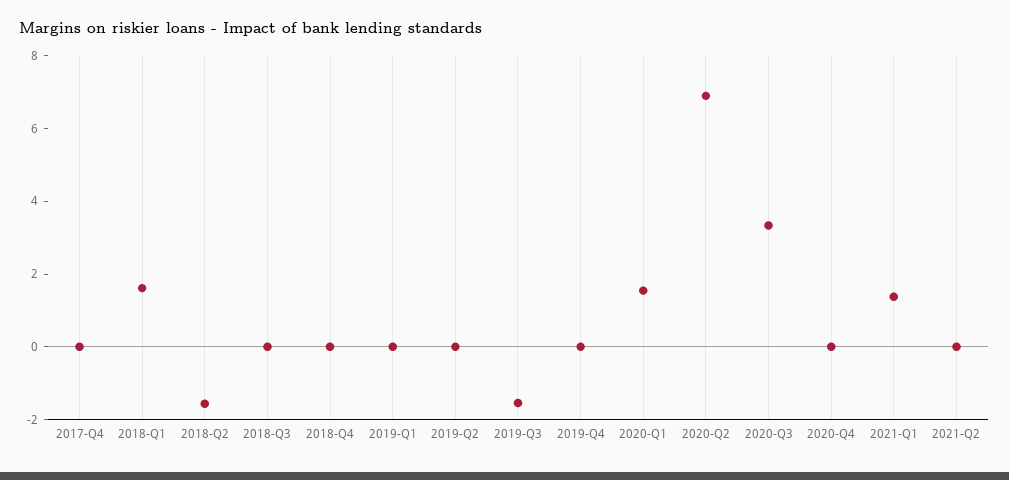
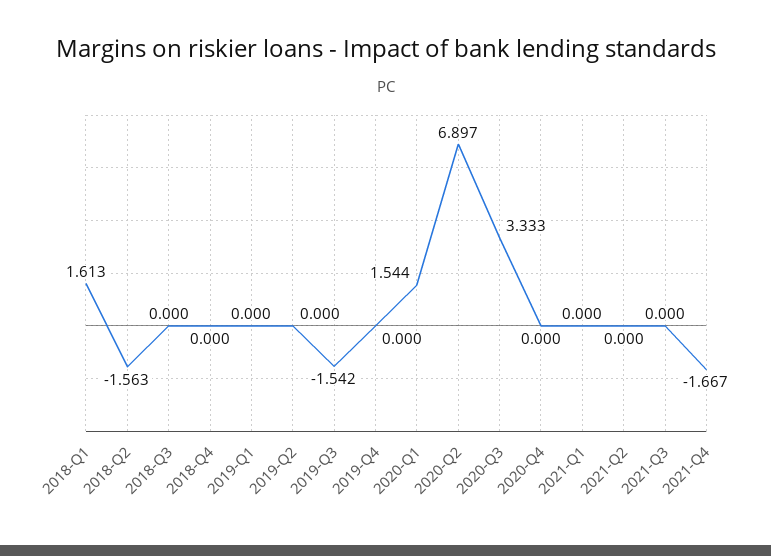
2017-Q4: 0 -> none
2021-Q1: 1.5 -> 0
2021-Q3: none -> 0
2021-Q4: none -> -1.667

